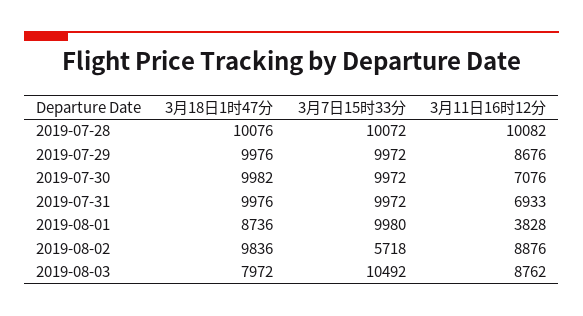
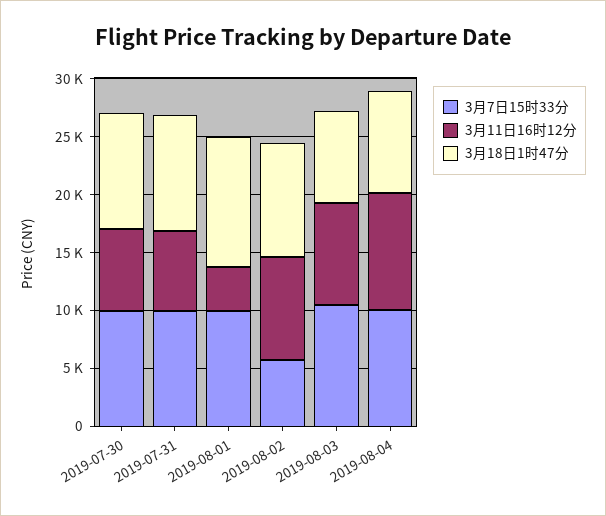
3月18日1时47分, 2019-07-28: 10076 -> none
3月7日15时33分, 2019-07-28: 10072 -> none
3月11日16时12分, 2019-07-28: 10082 -> none
3月18日1时47分, 2019-07-29: 9976 -> none
3月7日15时33分, 2019-07-29: 9972 -> none
3月11日16时12分, 2019-07-29: 8676 -> none
3月18日1时47分, 2019-08-01: 8736 -> 11000
3月7日15时33分, 2019-08-04: none -> 10000
3月11日16时12分, 2019-08-04: none -> 10000
3月18日1时47分, 2019-08-04: none -> 9000

